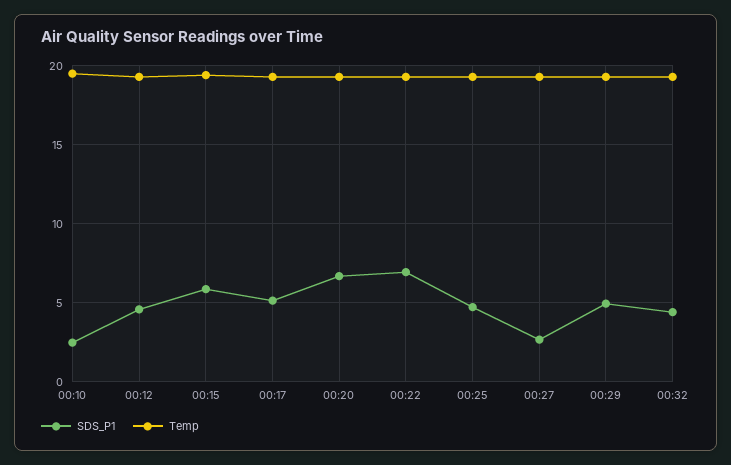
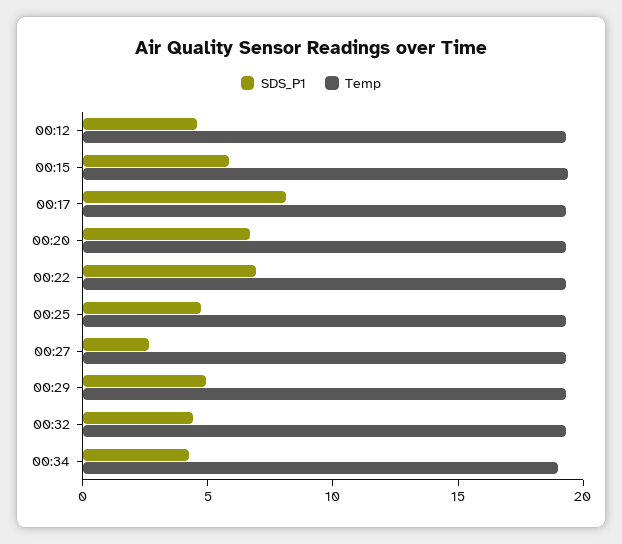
SDS_P1, 00:10: 2.5 -> none
Temp, 00:10: 19.5 -> none
SDS_P1, 00:17: 5 -> 8
SDS_P1, 00:34: none -> 4
Temp, 00:34: none -> 19

